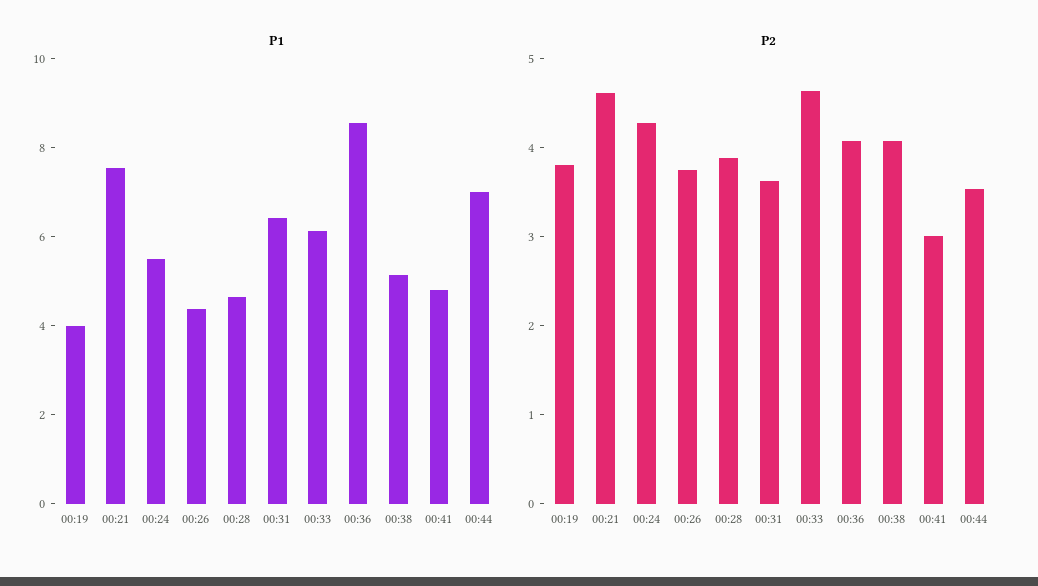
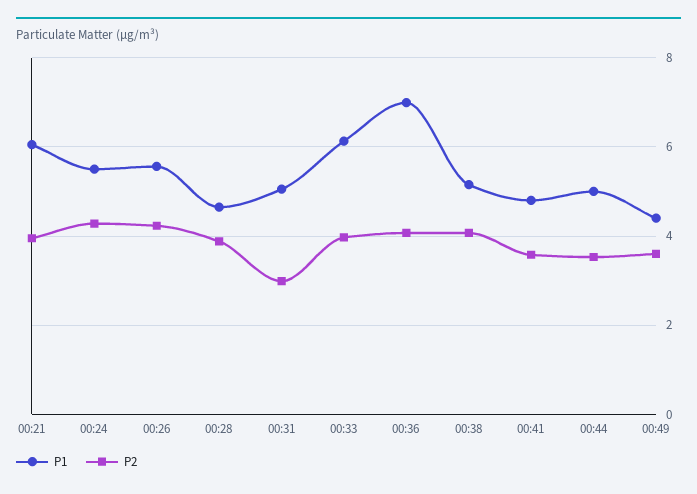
P1, 00:19: 4 -> none
P1, 00:21: 7.5 -> 6
P1, 00:26: 4.5 -> 5.6
P1, 00:31: 6.5 -> 5
P1, 00:36: 8.5 -> 7
P1, 00:44: 7 -> 5
P2, 00:19: 3.8 -> none
P2, 00:21: 4.6 -> 4
P2, 00:26: 3.8 -> 4.2
P2, 00:31: 3.6 -> 3
P2, 00:33: 4.6 -> 4
P2, 00:41: 3 -> 3.6
P1, 00:49: none -> 4.4
P2, 00:49: none -> 3.6

